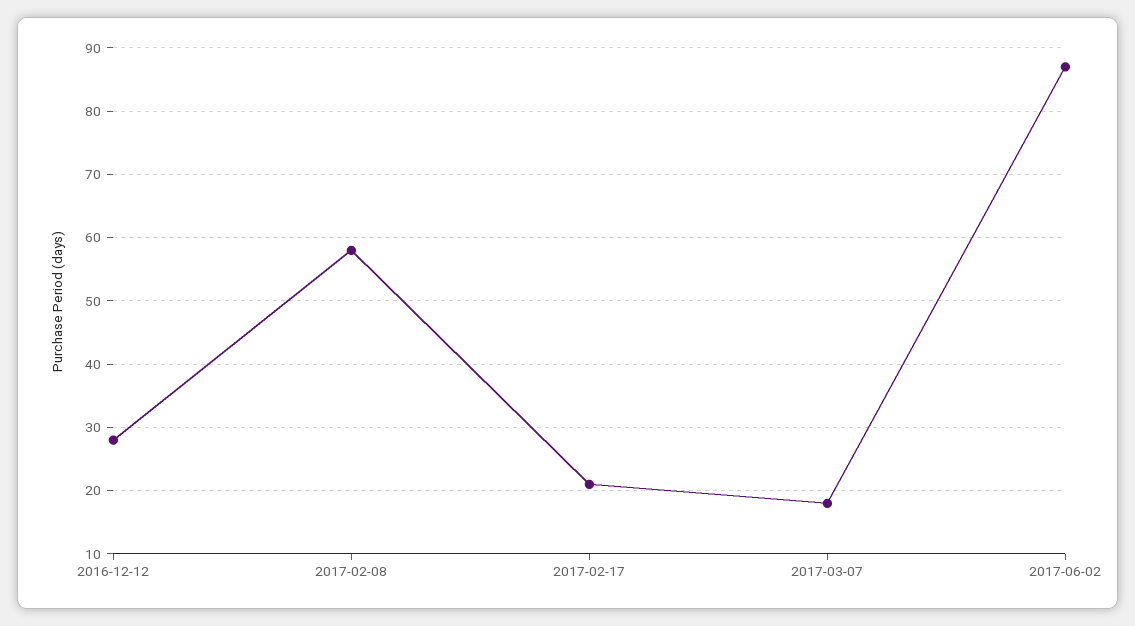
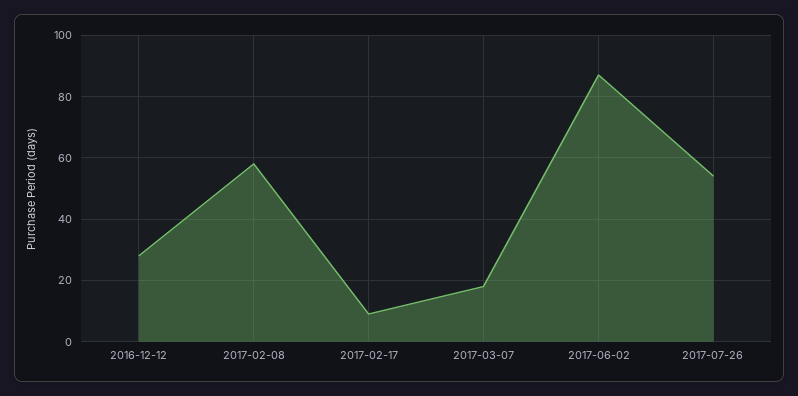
2017-02-17: 21 -> 10
2017-07-26: none -> 55

